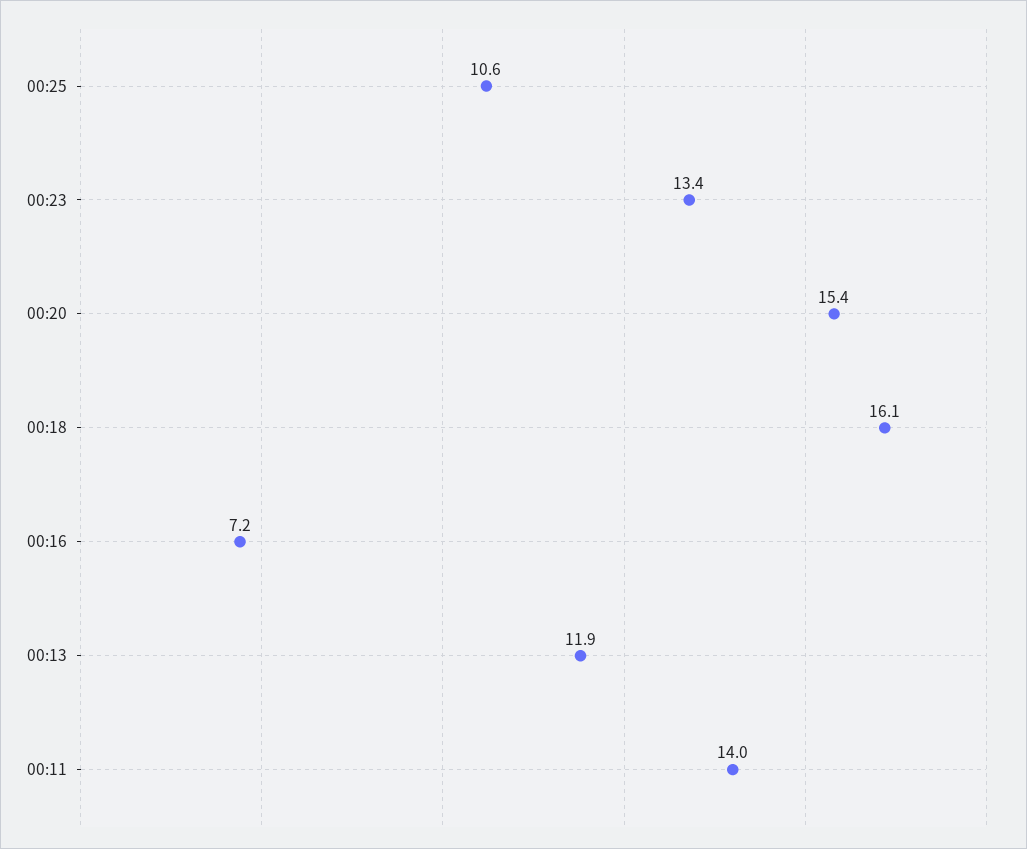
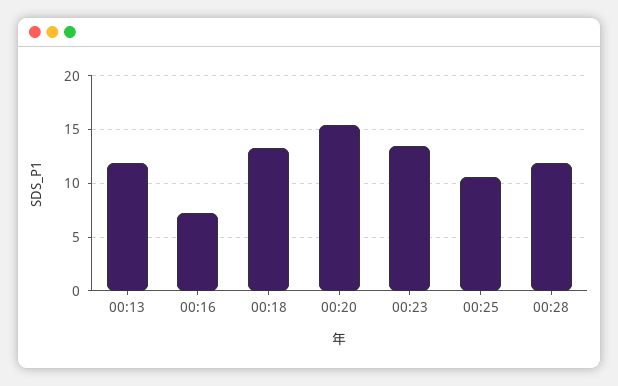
00:18: 16.1 -> 13
00:11: 14 -> none
00:28: none -> 12

